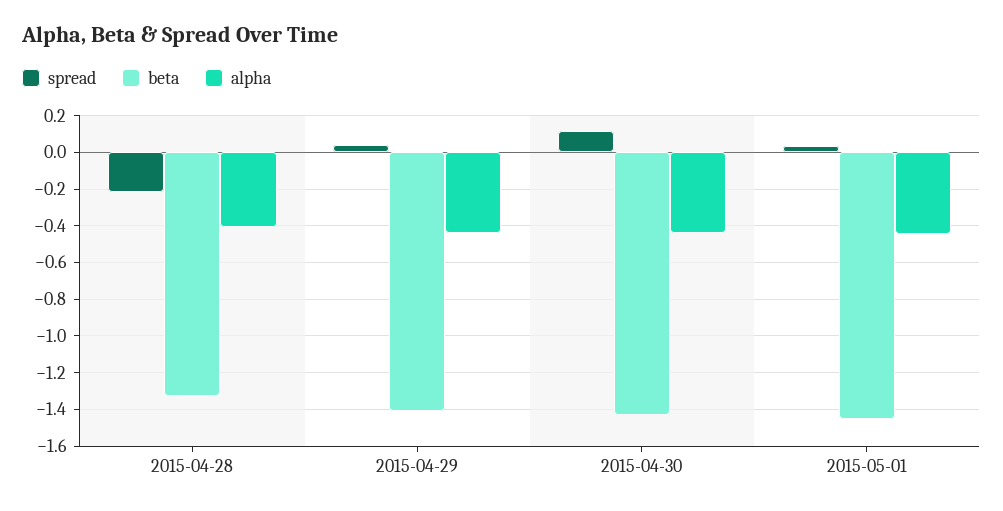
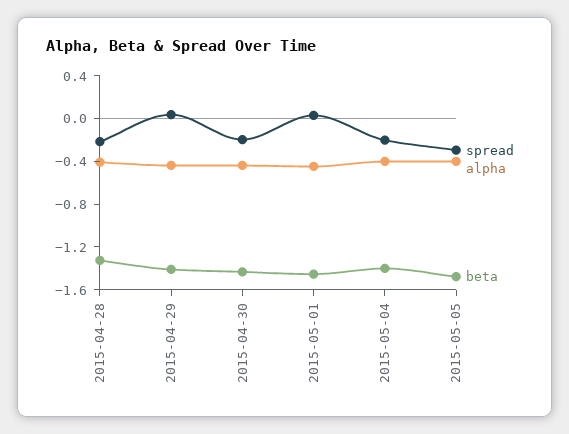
spread, 2015-04-30: 0.1 -> -0.2
spread, 2015-05-04: none -> -0.2
alpha, 2015-05-04: none -> -0.4
beta, 2015-05-04: none -> -1.4
spread, 2015-05-05: none -> -0.3
alpha, 2015-05-05: none -> -0.4
beta, 2015-05-05: none -> -1.5

